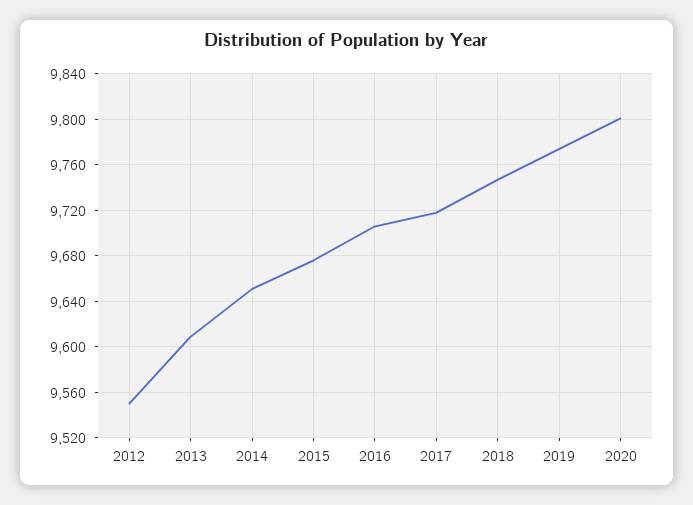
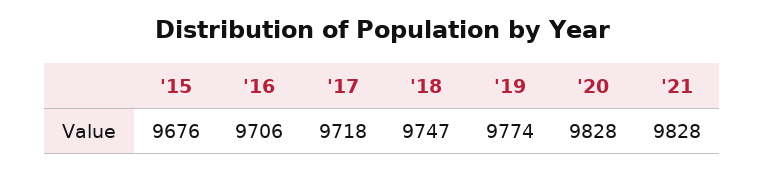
2012: 9550 -> none
2013: 9610 -> none
2014: 9650 -> none
2020: 9800 -> 9828
'21: none -> 9828

